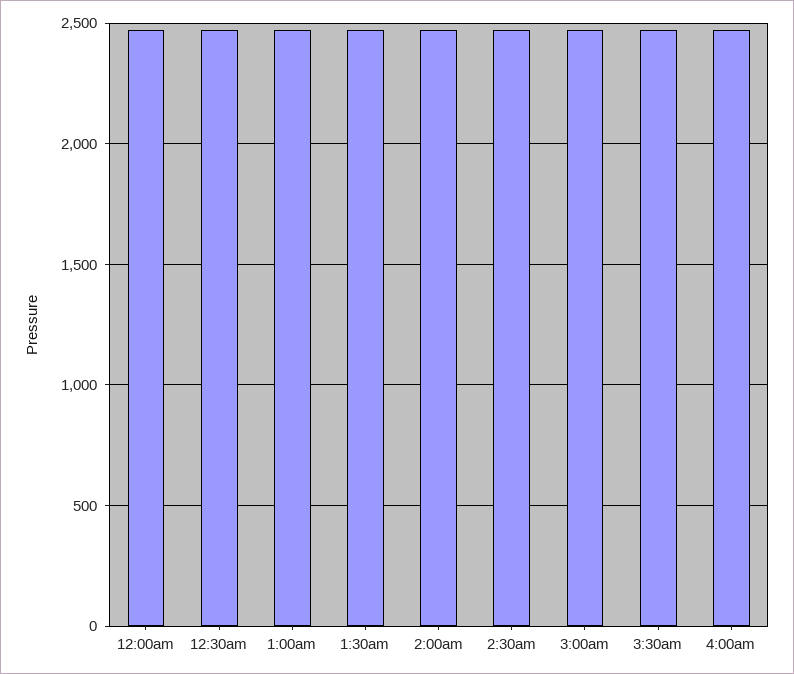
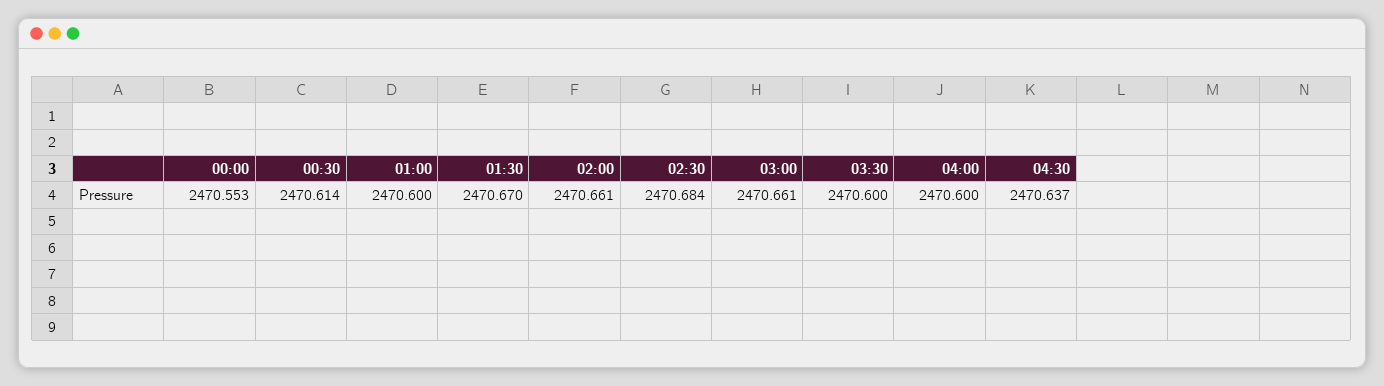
04:30: none -> 2470.637

